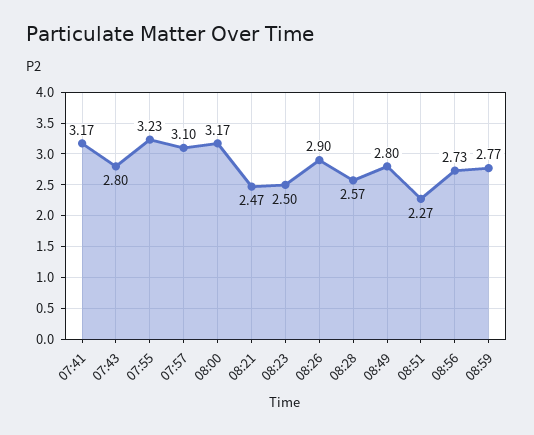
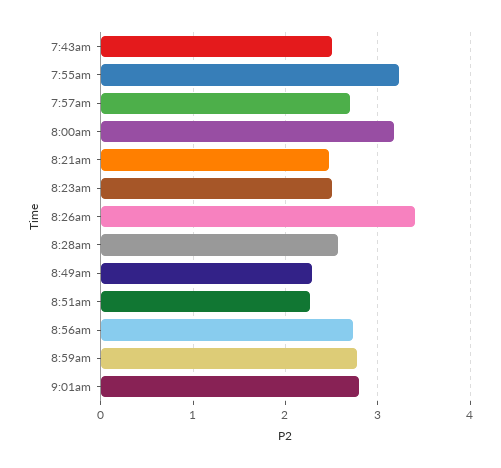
07:41: 3.17 -> none
07:43: 2.8 -> 2.5
07:57: 3.1 -> 2.7
08:26: 2.9 -> 3.4
08:49: 2.8 -> 2.3
9:01am: none -> 2.8

